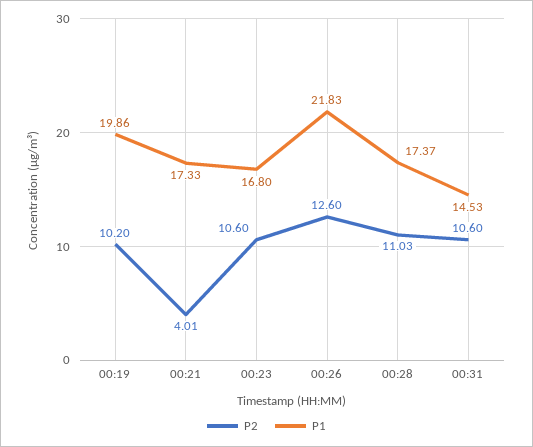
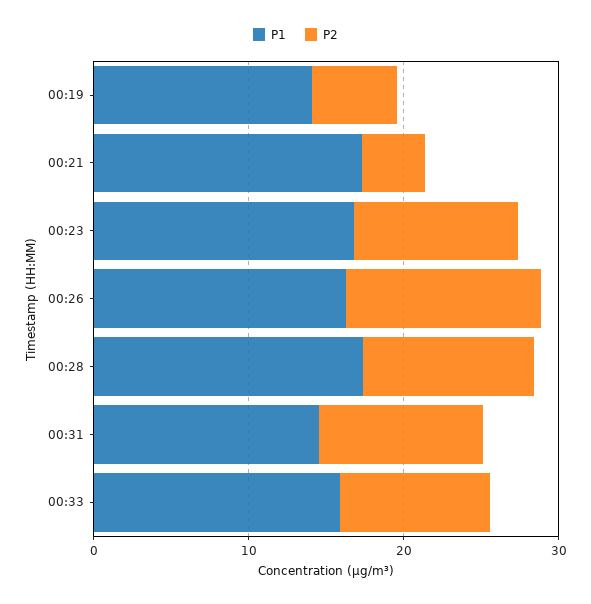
P2, 00:19: 10.2 -> 6
P1, 00:19: 19.86 -> 14
P1, 00:26: 21.83 -> 16
P1, 00:33: none -> 16
P2, 00:33: none -> 10

